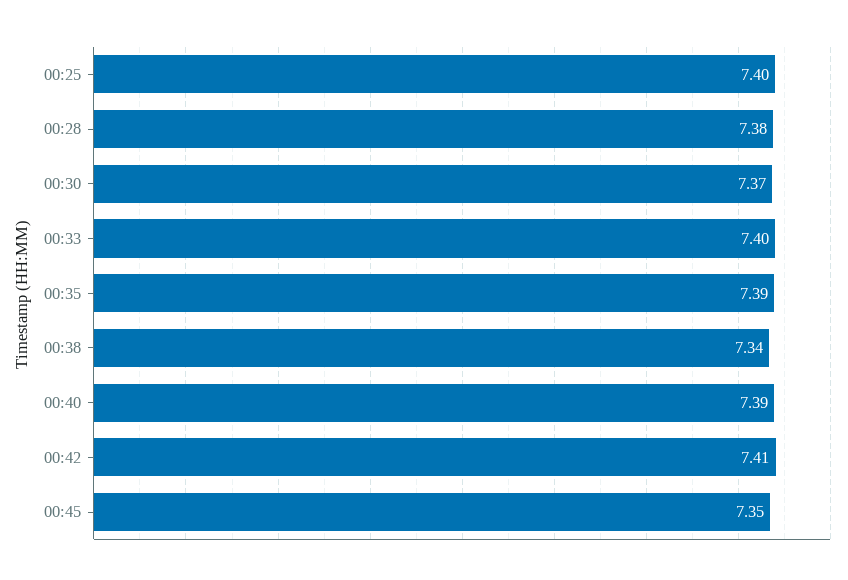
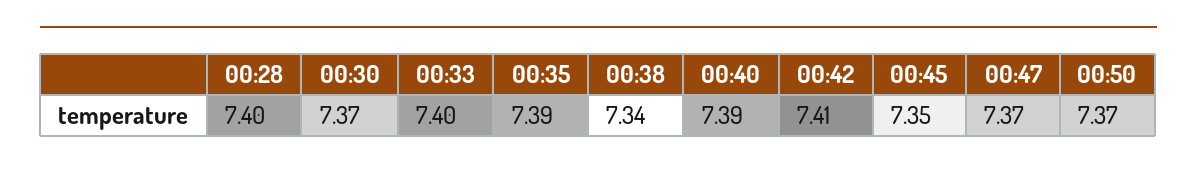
00:25: 7.4 -> none
00:28: 7.38 -> 7.4
00:47: none -> 7.37
00:50: none -> 7.37

